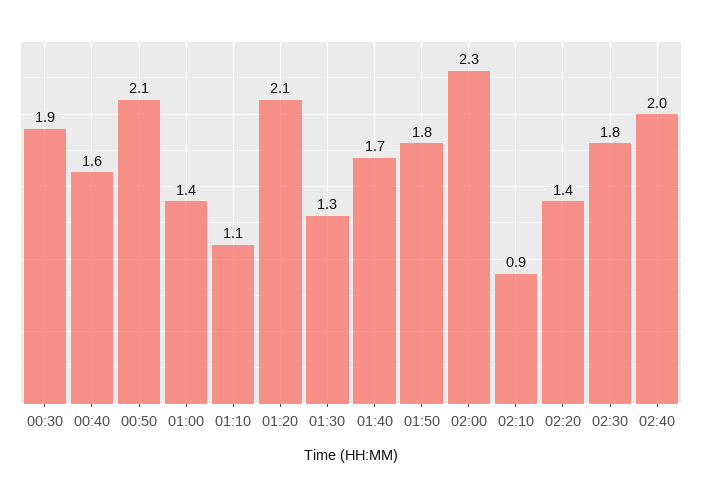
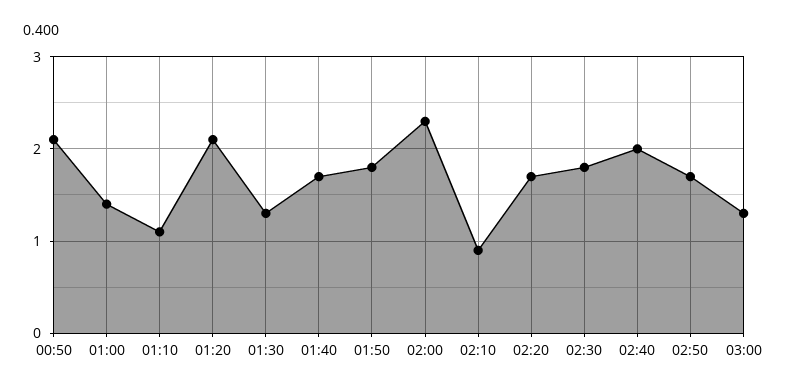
00:30: 1.9 -> none
00:40: 1.6 -> none
02:20: 1.4 -> 1.7
02:50: none -> 1.7
03:00: none -> 1.3

